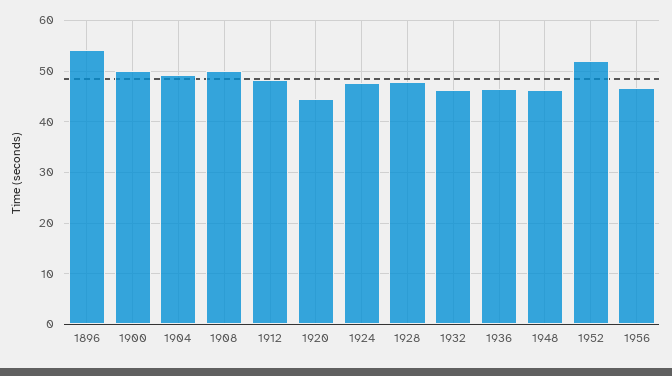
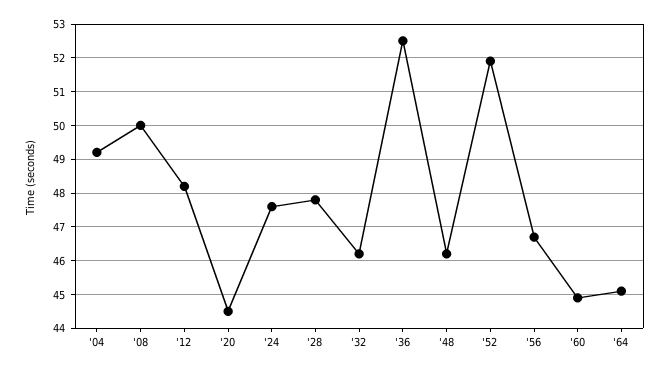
1896: 54 -> none
1900: 50 -> none
1936: 46 -> 52.5
'60: none -> 45
'64: none -> 45

